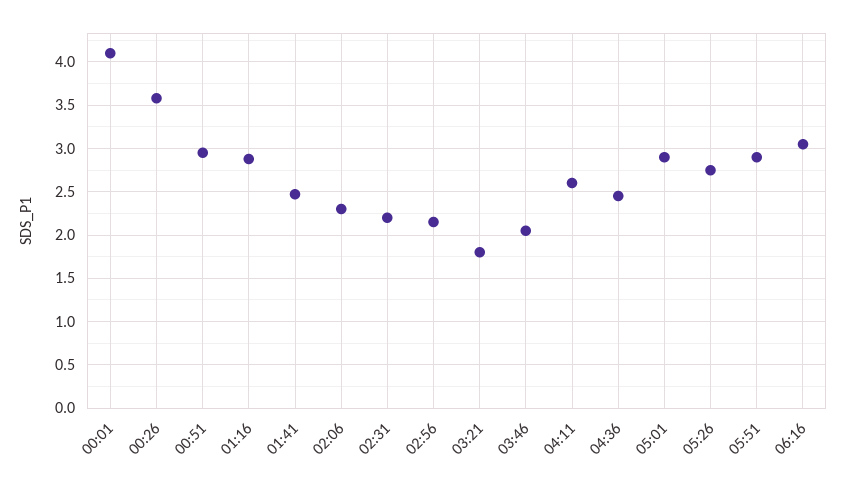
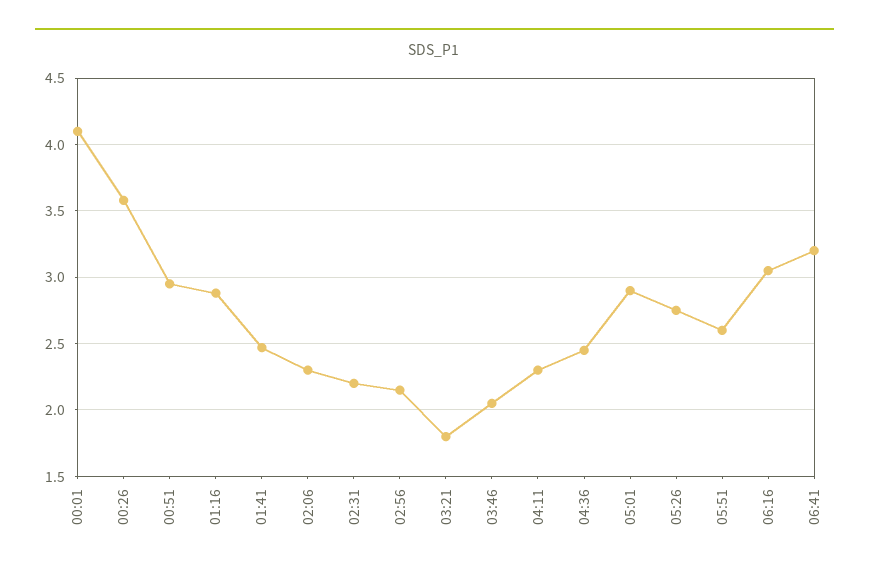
04:11: 2.6 -> 2.3
05:51: 2.9 -> 2.6
06:41: none -> 3.2

